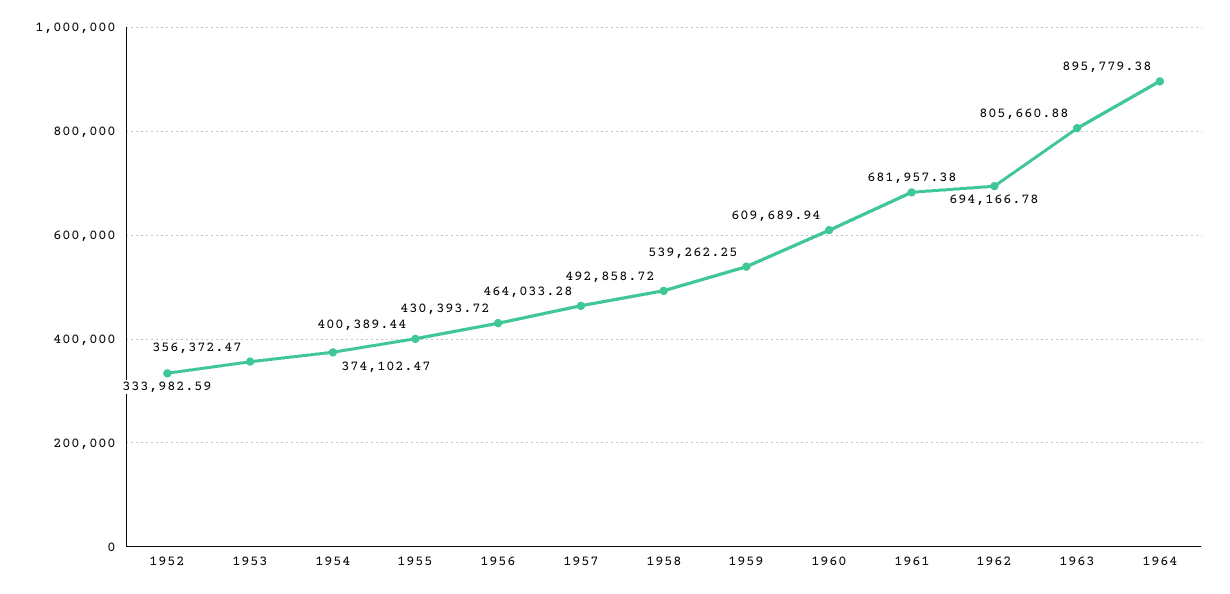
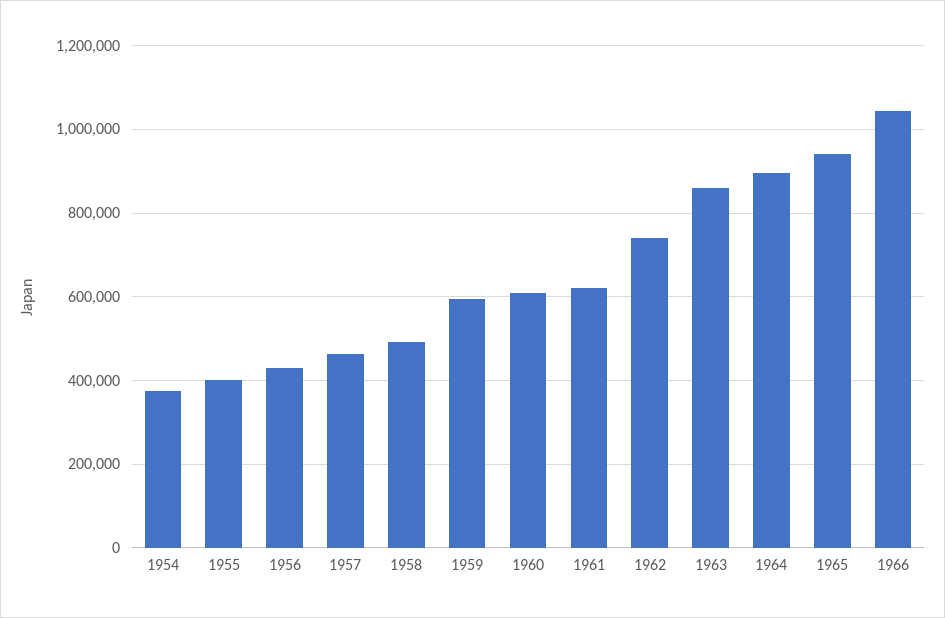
1952: 333982.59 -> none
1953: 356372.47 -> none
1959: 539262.25 -> 600000
1961: 681957.38 -> 620000
1962: 694166.78 -> 740000
1963: 805660.88 -> 860000
1965: none -> 940000
1966: none -> 1040000

